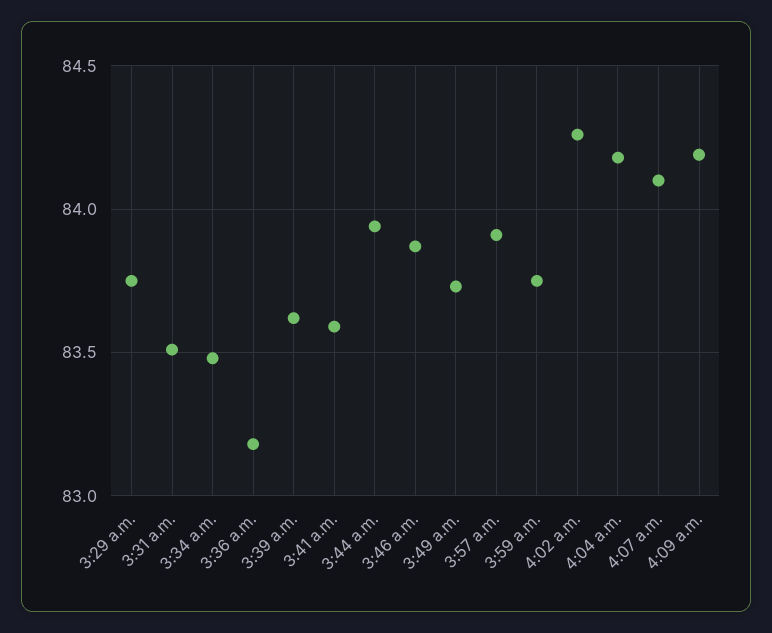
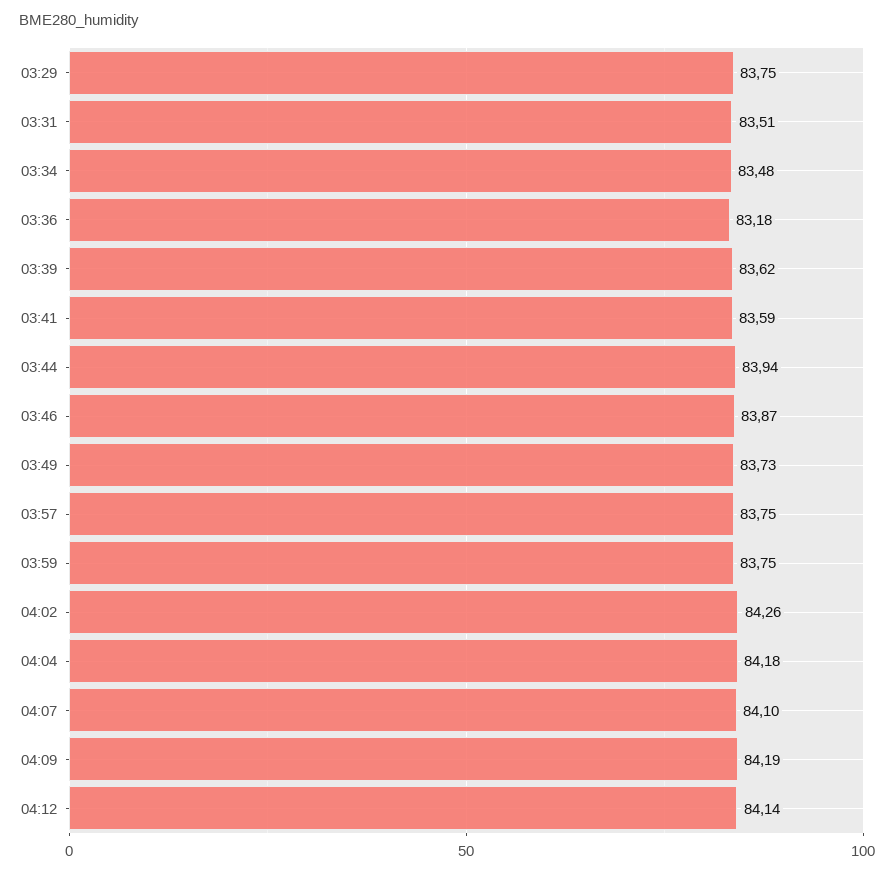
3:57 a.m.: 83.9 -> 83.75
04:12: none -> 84.14

